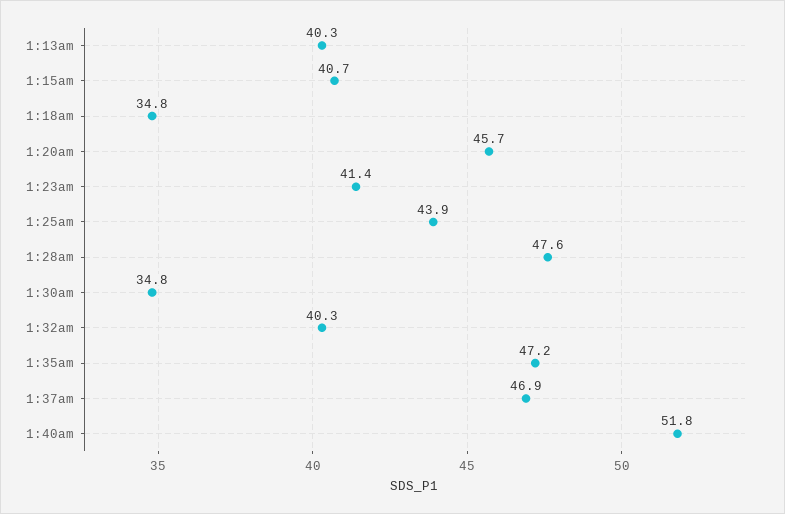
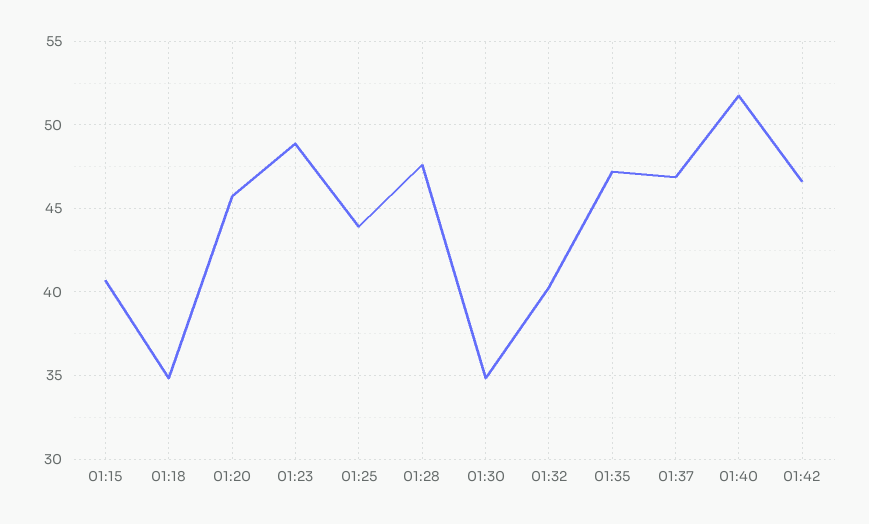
1:13am: 40.3 -> none
1:23am: 41.4 -> 49
01:42: none -> 46.5

